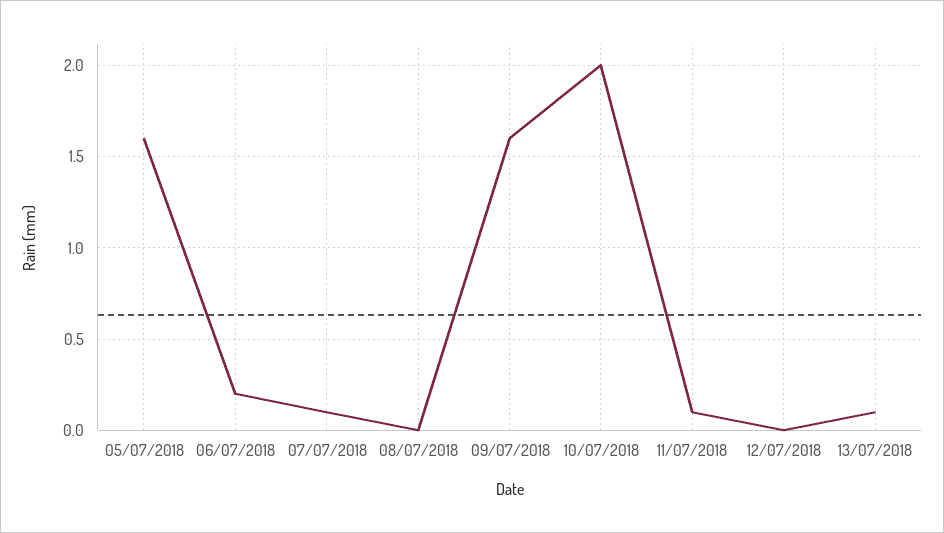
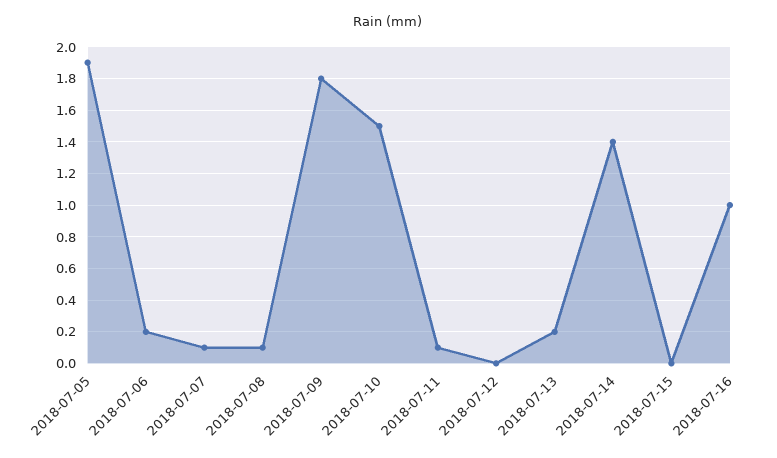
05/07/2018: 1.6 -> 1.9
08/07/2018: 0 -> 0.1
09/07/2018: 1.6 -> 1.8
10/07/2018: 2 -> 1.5
13/07/2018: 0.1 -> 0.2
2018-07-14: none -> 1.4
2018-07-15: none -> 0
2018-07-16: none -> 1

